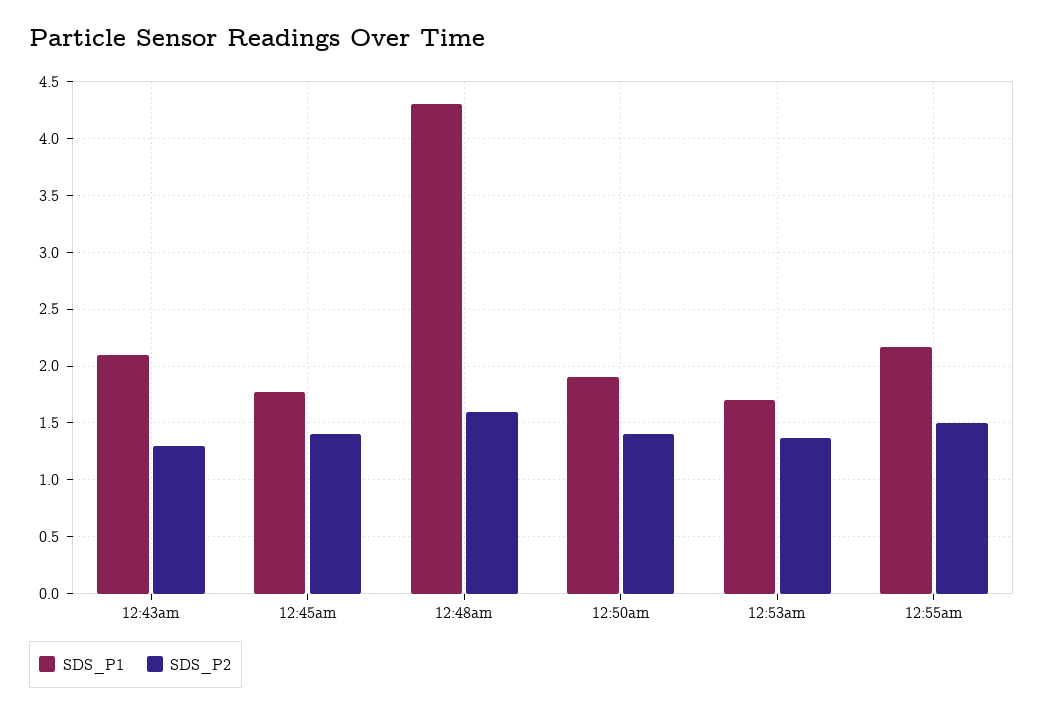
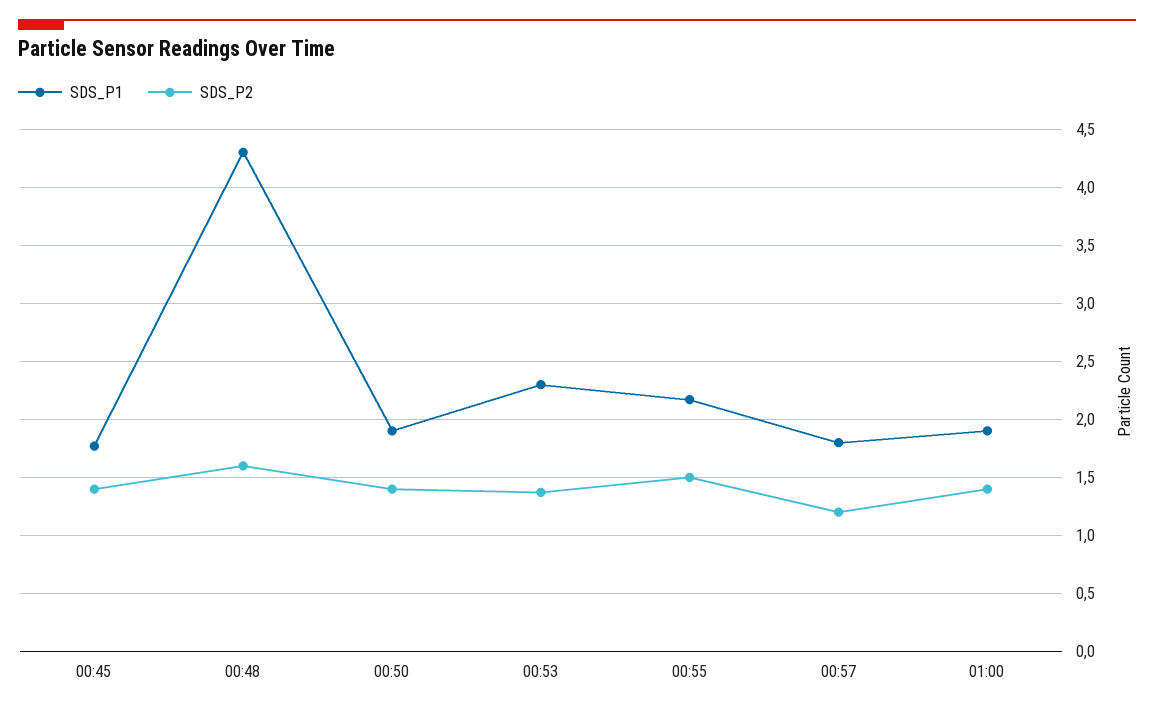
SDS_P1, 12:43am: 2.1 -> none
SDS_P2, 12:43am: 1.3 -> none
SDS_P1, 12:53am: 1.7 -> 2.3
SDS_P1, 00:57: none -> 1.8
SDS_P2, 00:57: none -> 1.2
SDS_P1, 01:00: none -> 1.9
SDS_P2, 01:00: none -> 1.4

